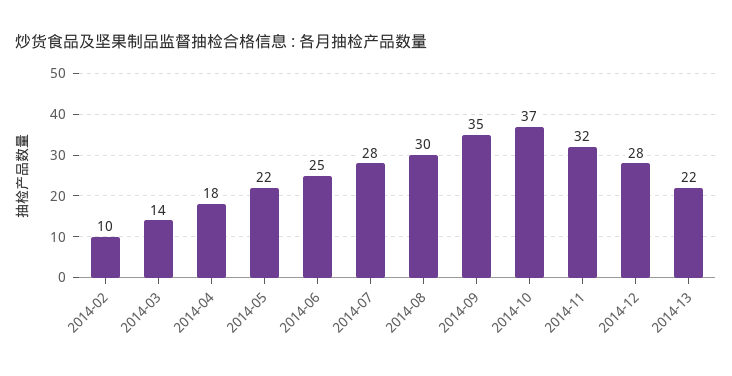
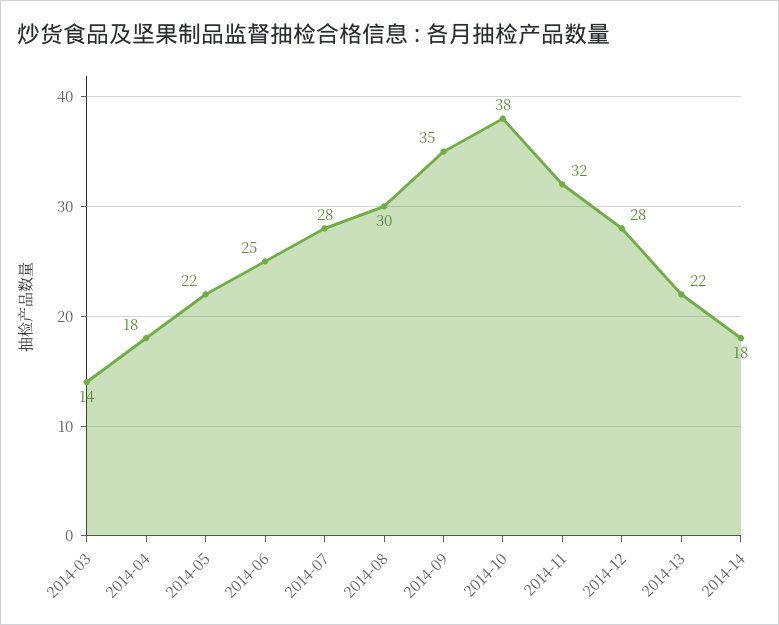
2014-02: 10 -> none
2014-10: 37 -> 38
2014-14: none -> 18

